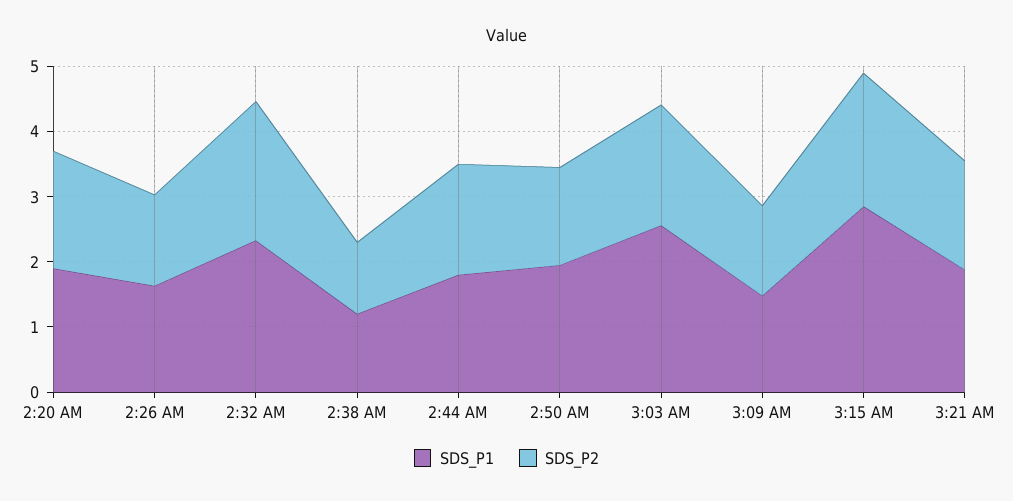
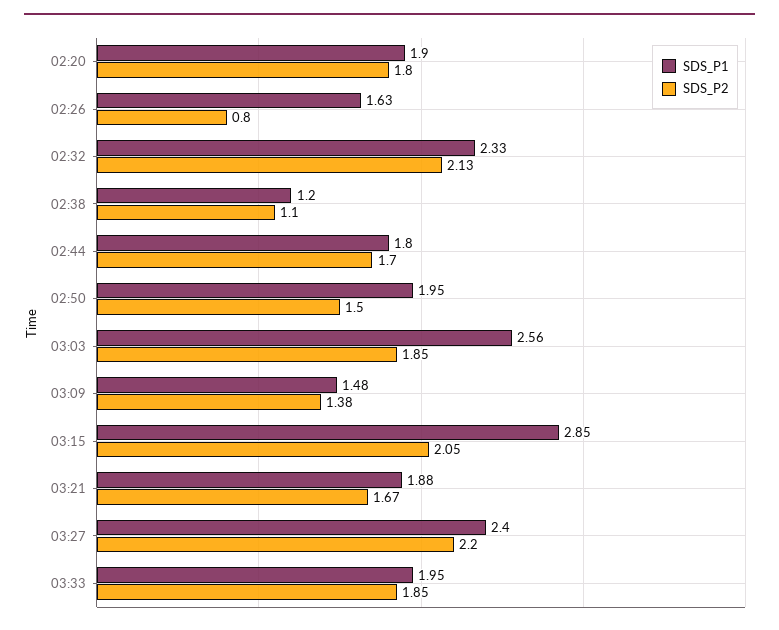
SDS_P2, 2:26 AM: 1.4 -> 0.8
SDS_P1, 03:27: none -> 2.4
SDS_P2, 03:27: none -> 2.2
SDS_P1, 03:33: none -> 1.95
SDS_P2, 03:33: none -> 1.85

